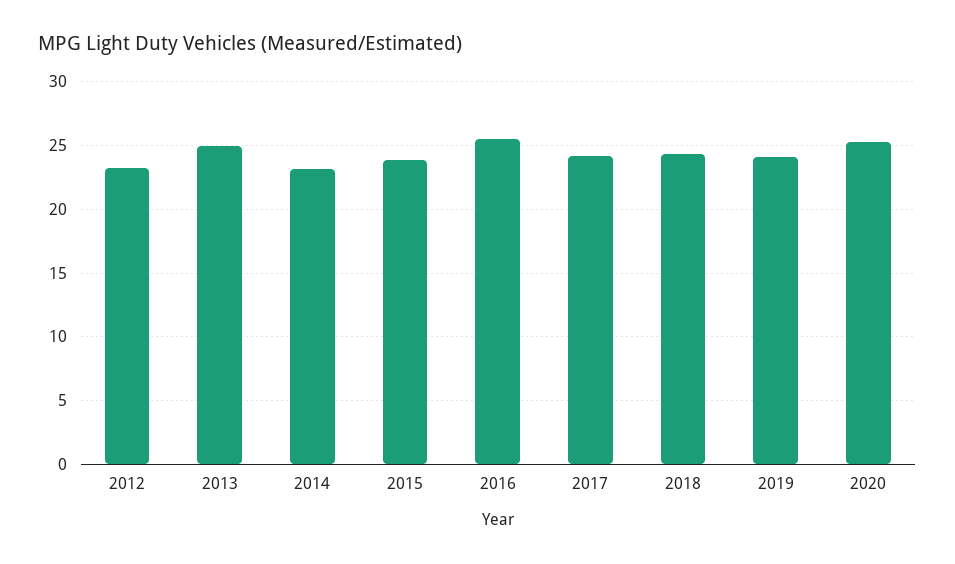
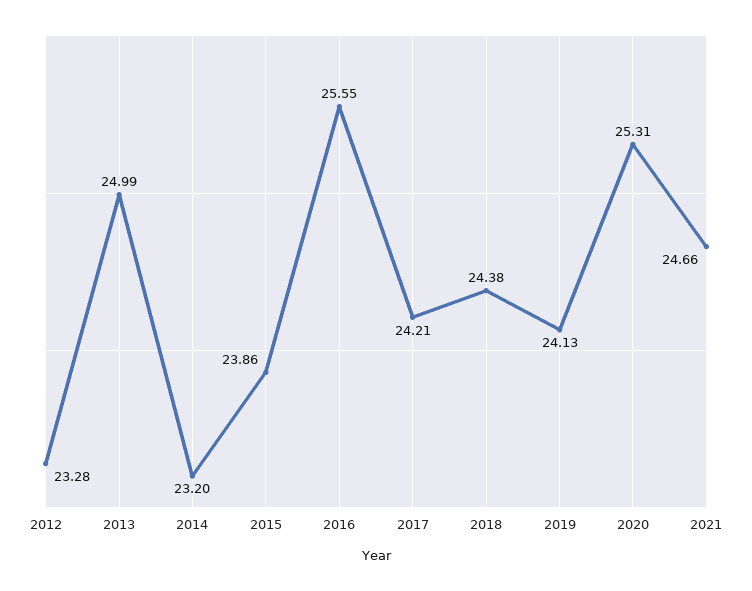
2021: none -> 24.66

